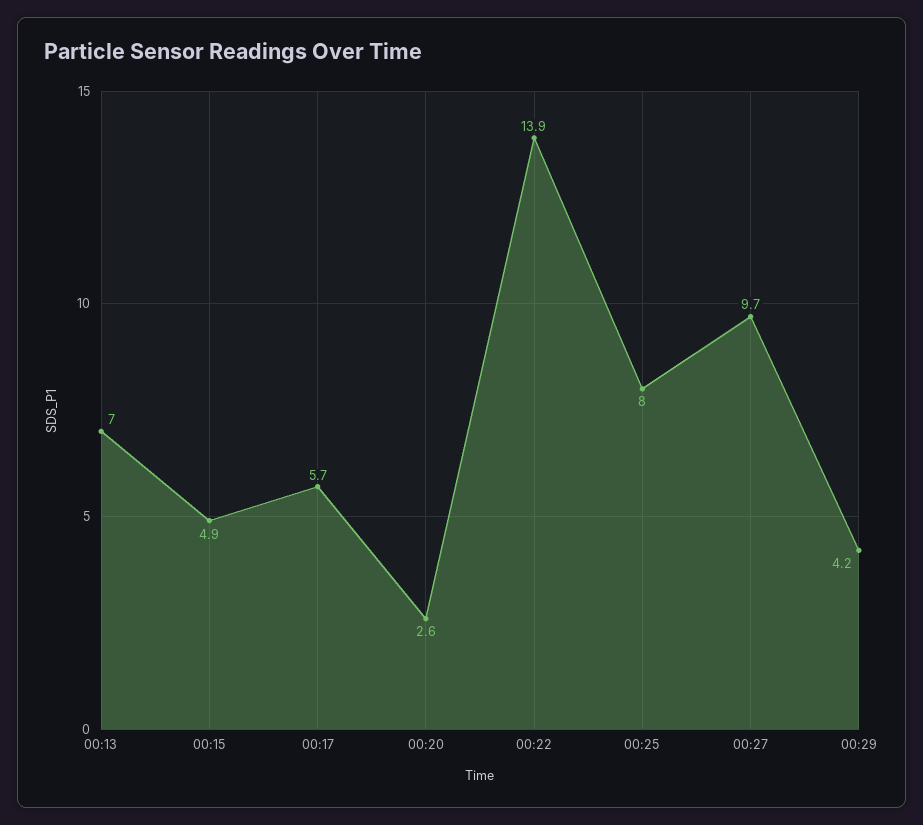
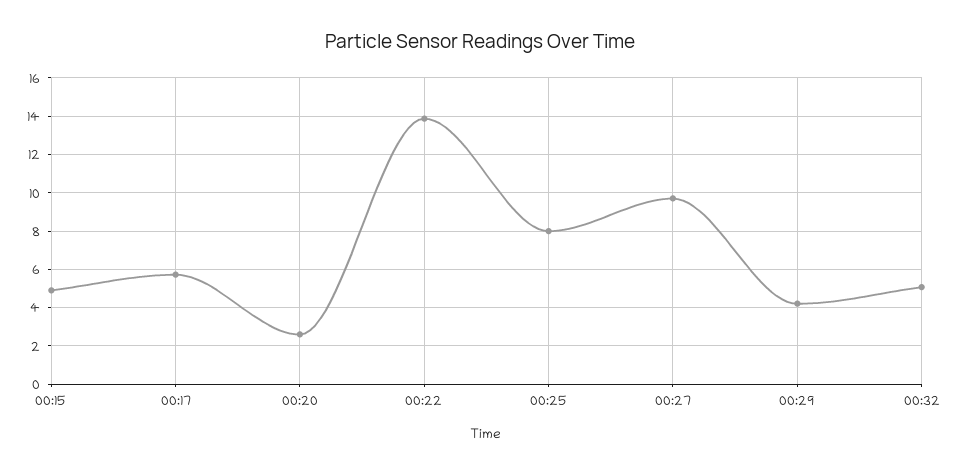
00:13: 7 -> none
00:32: none -> 5

